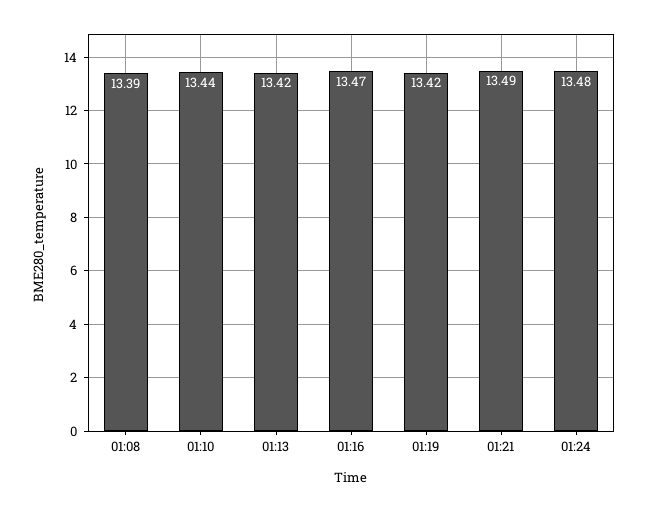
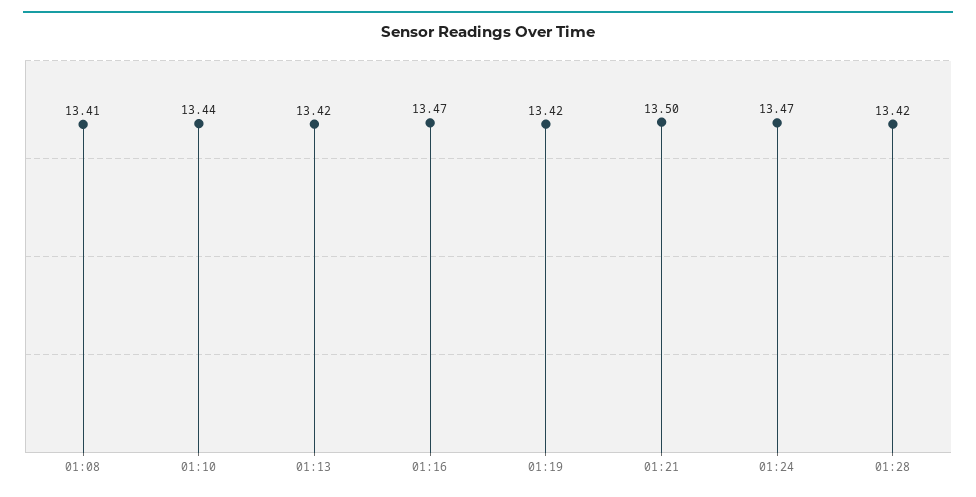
01:08: 13.39 -> 13.41
01:21: 13.49 -> 13.5
01:24: 13.48 -> 13.47
01:28: none -> 13.42

